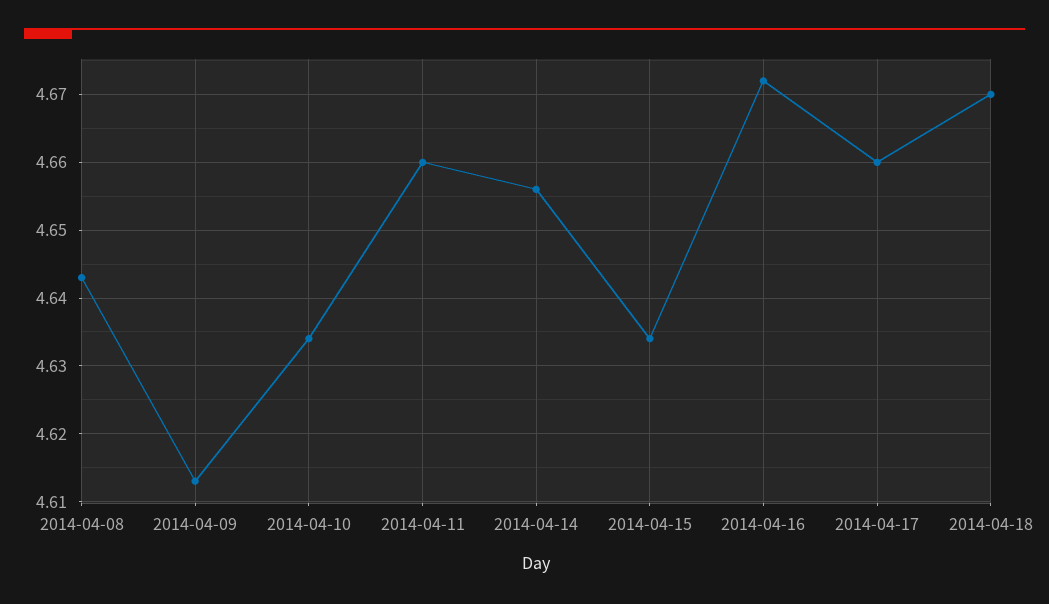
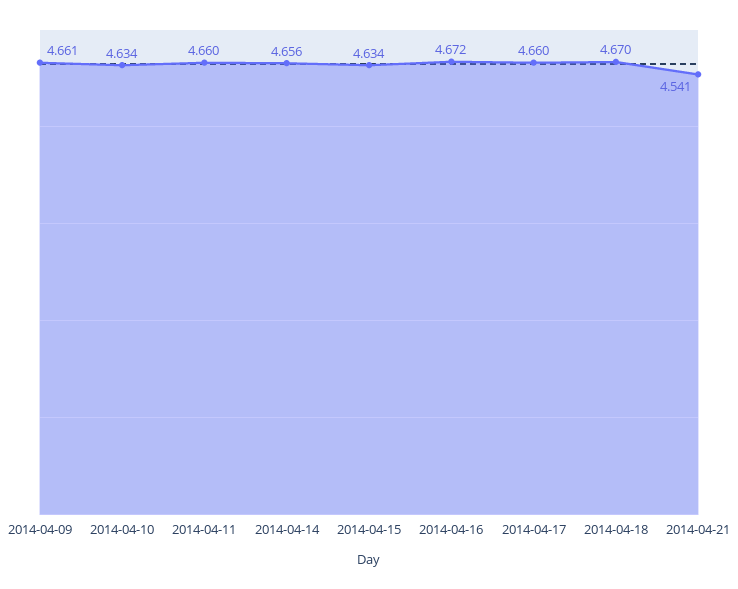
2014-04-08: 4.643 -> none
2014-04-09: 4.613 -> 4.661
2014-04-21: none -> 4.541

